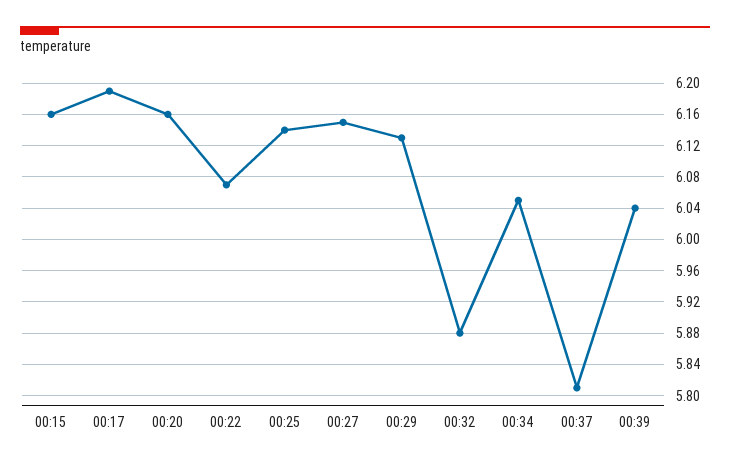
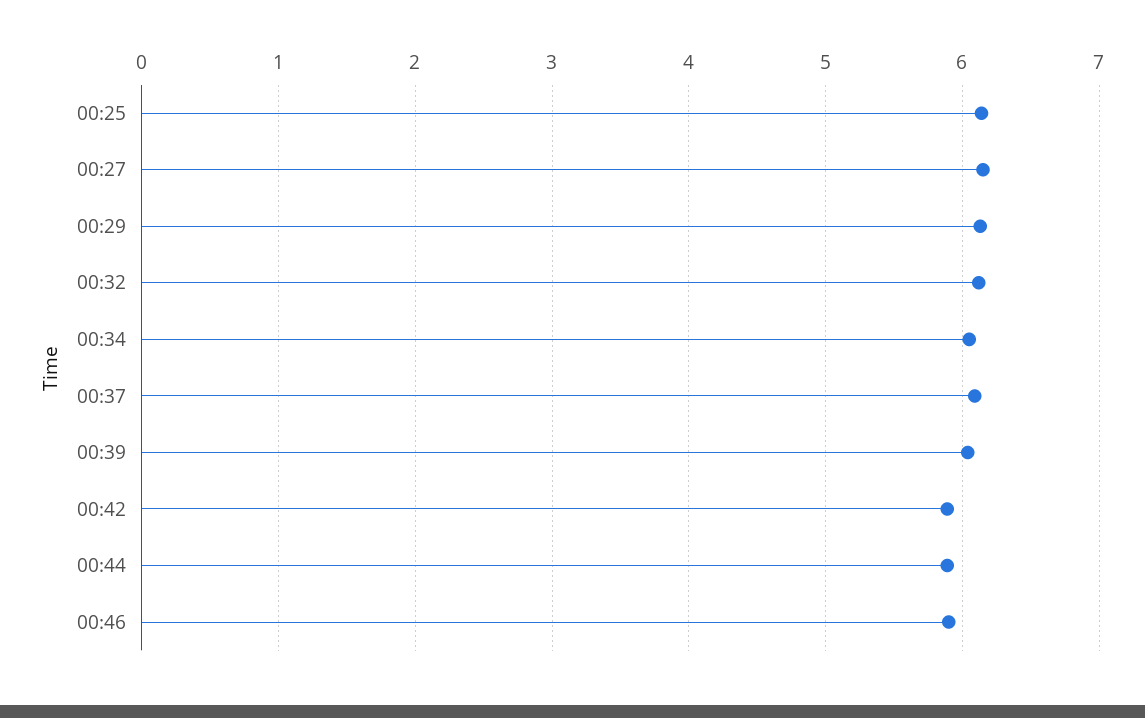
00:15: 6.16 -> none
00:17: 6.19 -> none
00:20: 6.16 -> none
00:22: 6.07 -> none
00:32: 5.88 -> 6.1
00:37: 5.81 -> 6.1
00:42: none -> 5.9
00:44: none -> 5.9
00:46: none -> 5.9

